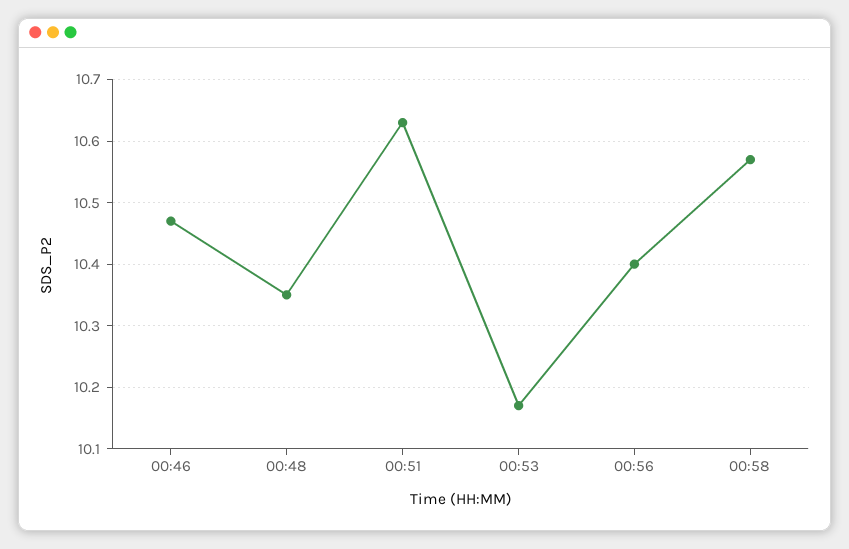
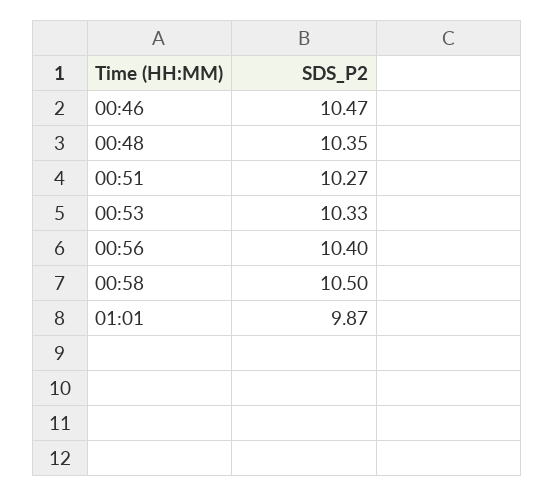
00:51: 10.63 -> 10.27
00:53: 10.17 -> 10.33
00:58: 10.57 -> 10.5
01:01: none -> 9.87

